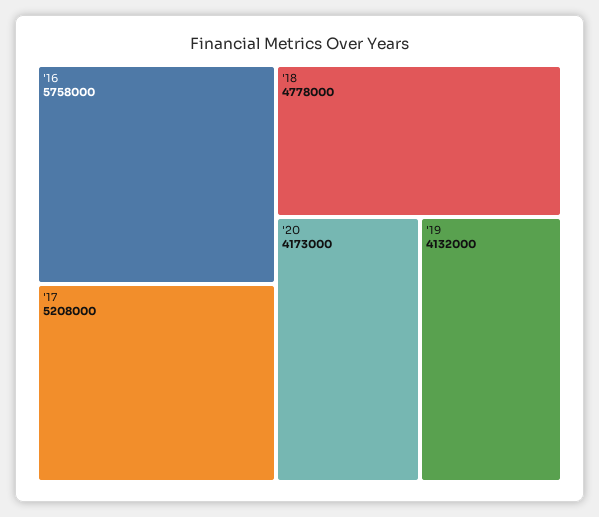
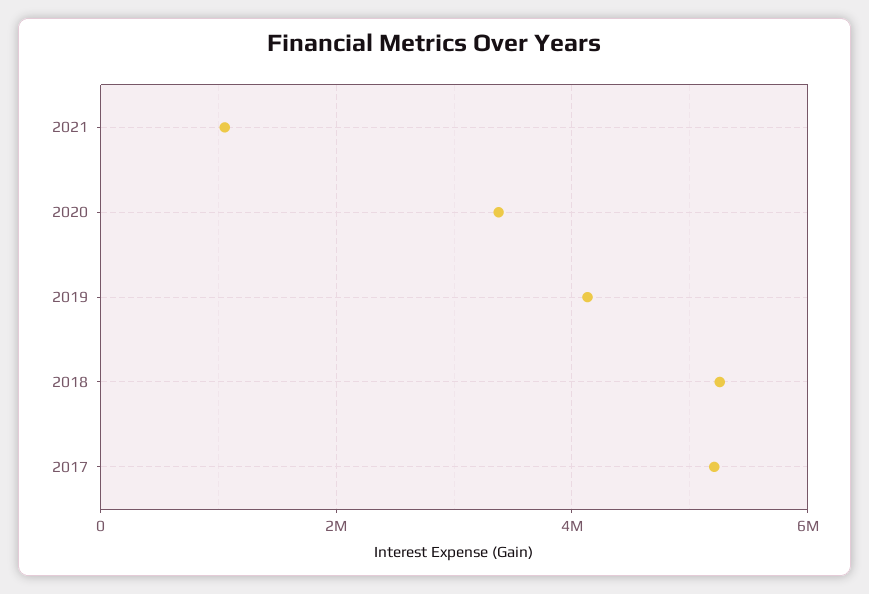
'16: 5758000 -> none
'18: 4778000 -> 5200000
'20: 4173000 -> 3400000
2021: none -> 1000000

